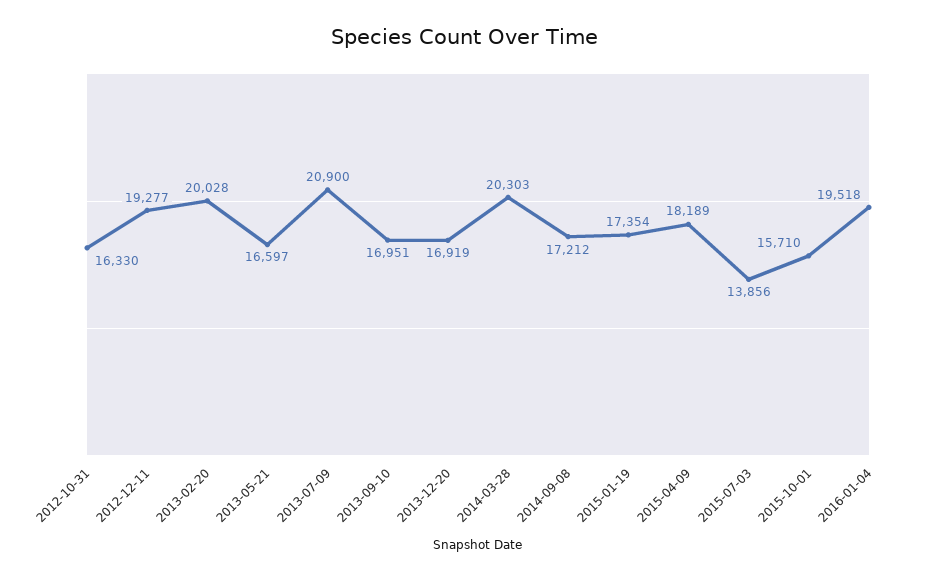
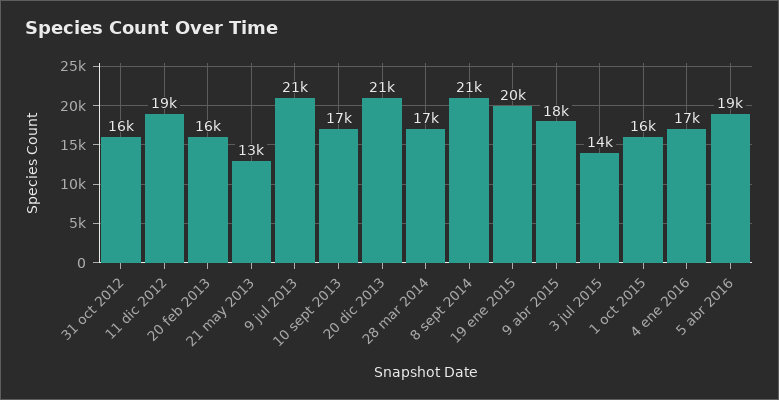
2013-02-20: 20028 -> 16000
2013-05-21: 16597 -> 13000
2013-12-20: 16919 -> 21000
2014-03-28: 20303 -> 17000
2014-09-08: 17212 -> 21000
2015-01-19: 17354 -> 20000
2016-01-04: 19518 -> 17000
5 abr 2016: none -> 19000

